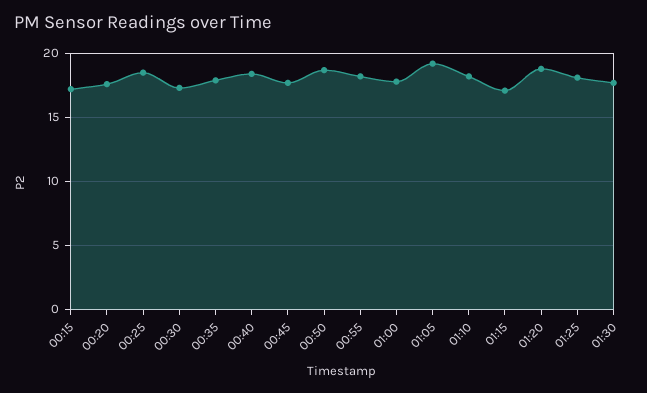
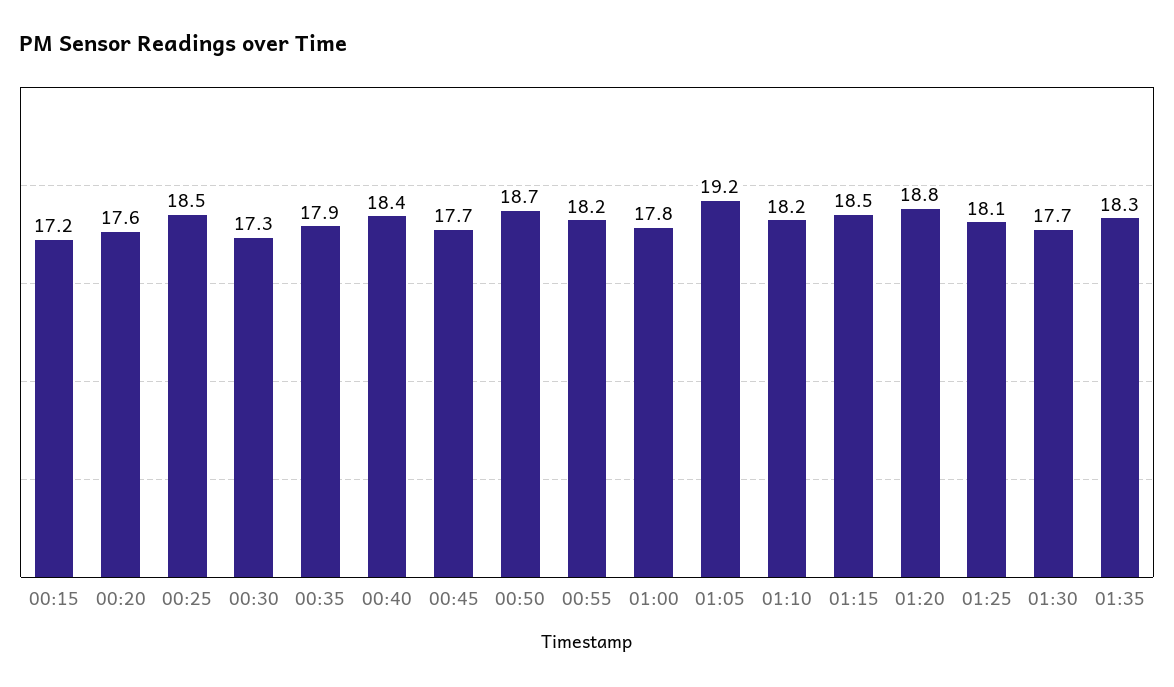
01:15: 17 -> 18.5
01:35: none -> 18.3

